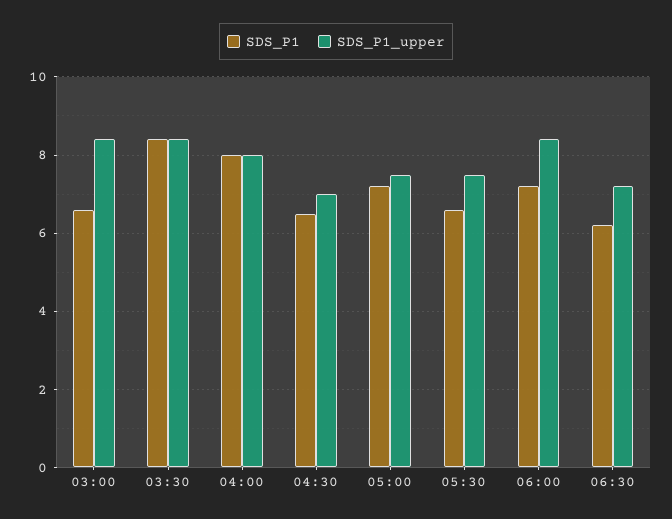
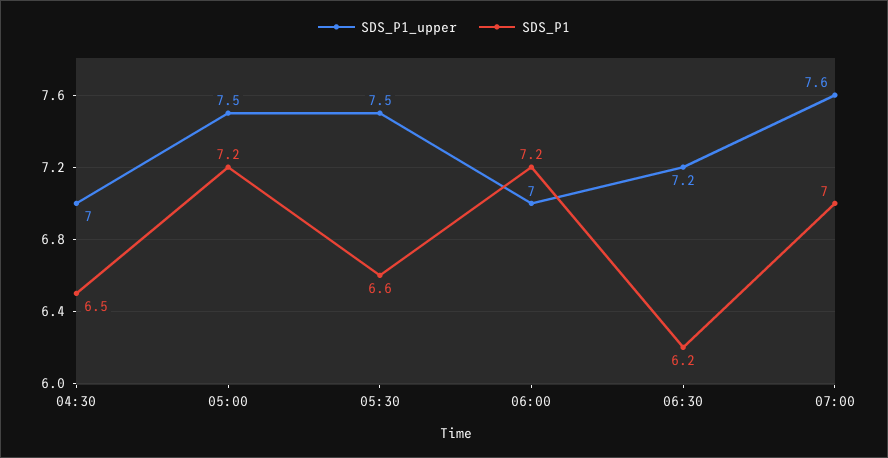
SDS_P1, 03:00: 6.5 -> none
SDS_P1_upper, 03:00: 8.5 -> none
SDS_P1, 03:30: 8.5 -> none
SDS_P1_upper, 03:30: 8.5 -> none
SDS_P1, 04:00: 8 -> none
SDS_P1_upper, 04:00: 8 -> none
SDS_P1_upper, 06:00: 8.5 -> 7
SDS_P1_upper, 07:00: none -> 7.6
SDS_P1, 07:00: none -> 7

